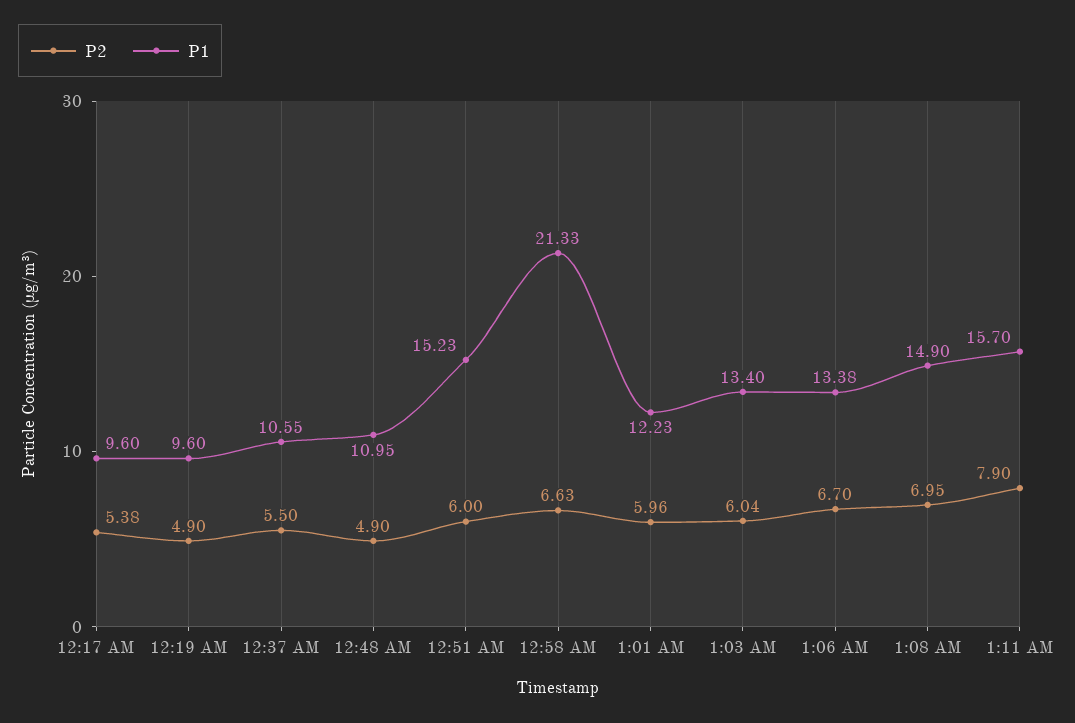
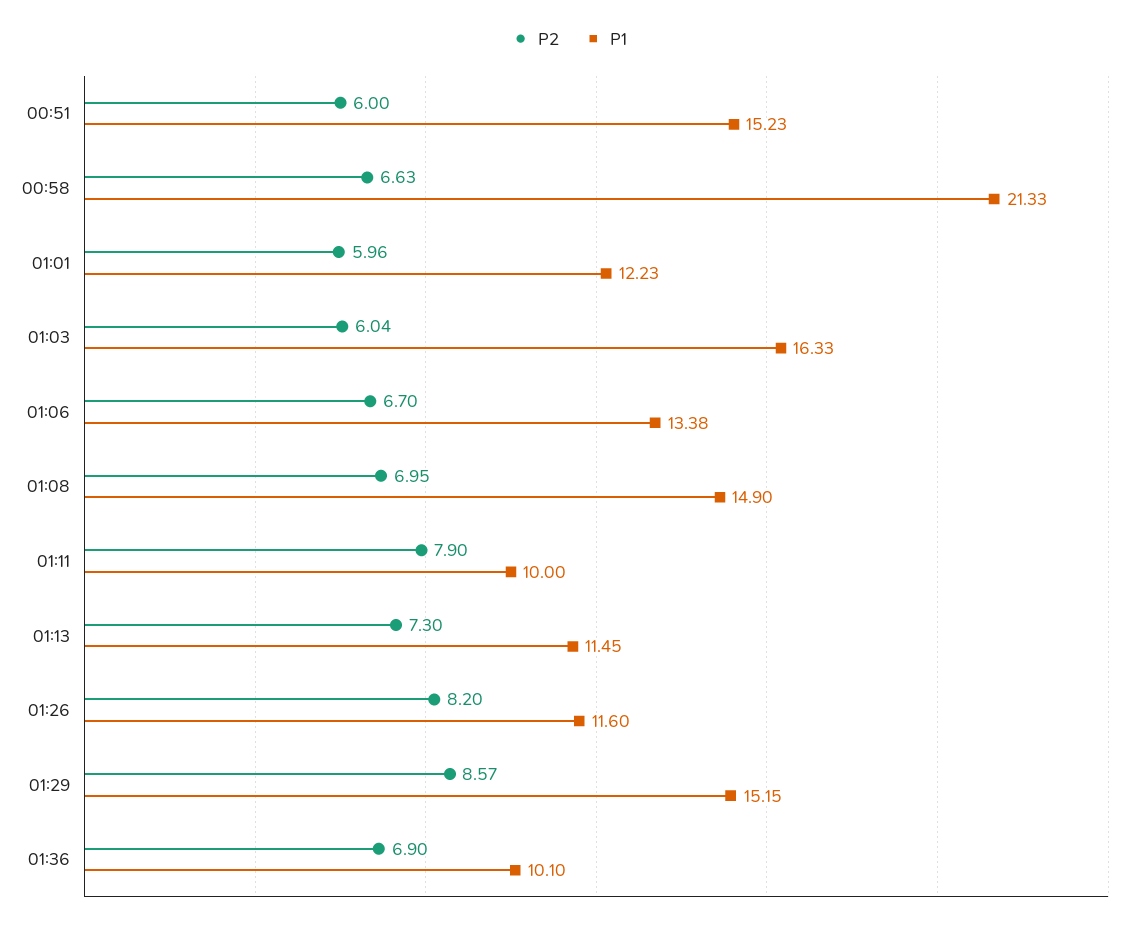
P2, 12:17 AM: 5.38 -> none
P1, 12:17 AM: 9.6 -> none
P2, 12:19 AM: 4.9 -> none
P1, 12:19 AM: 9.6 -> none
P2, 12:37 AM: 5.5 -> none
P1, 12:37 AM: 10.55 -> none
P2, 12:48 AM: 4.9 -> none
P1, 12:48 AM: 10.95 -> none
P1, 1:03 AM: 13.4 -> 16.33
P1, 1:11 AM: 15.7 -> 10
P2, 01:13: none -> 7.3
P1, 01:13: none -> 11.45
P2, 01:26: none -> 8.2
P1, 01:26: none -> 11.6
P2, 01:29: none -> 8.57
P1, 01:29: none -> 15.15
P2, 01:36: none -> 6.9
P1, 01:36: none -> 10.1

